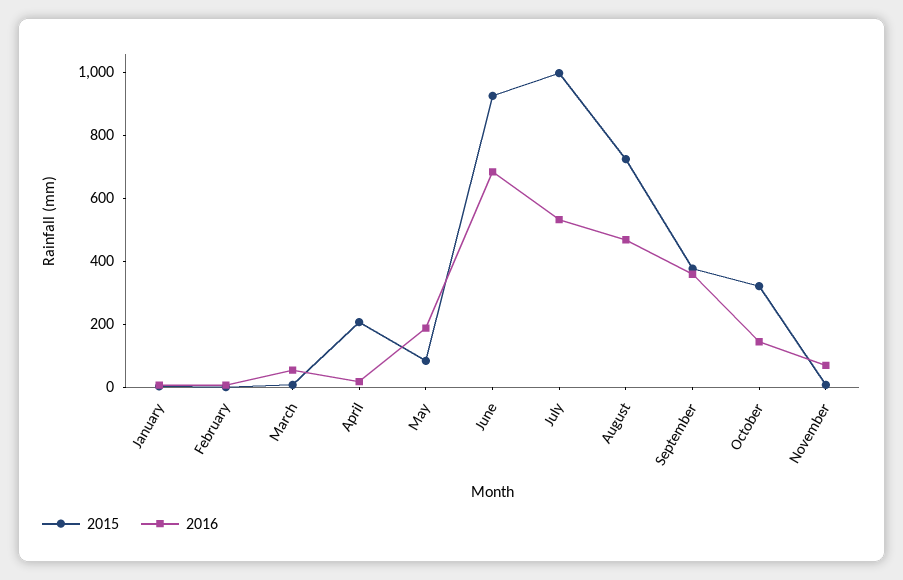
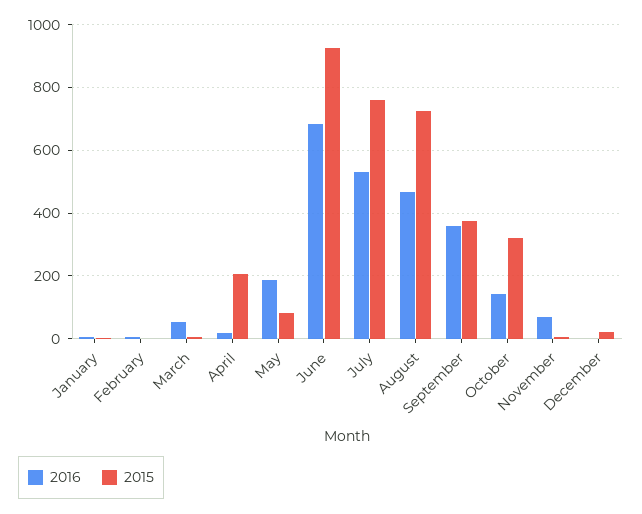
2015, July: 1000 -> 760
2016, December: none -> 0
2015, December: none -> 20

